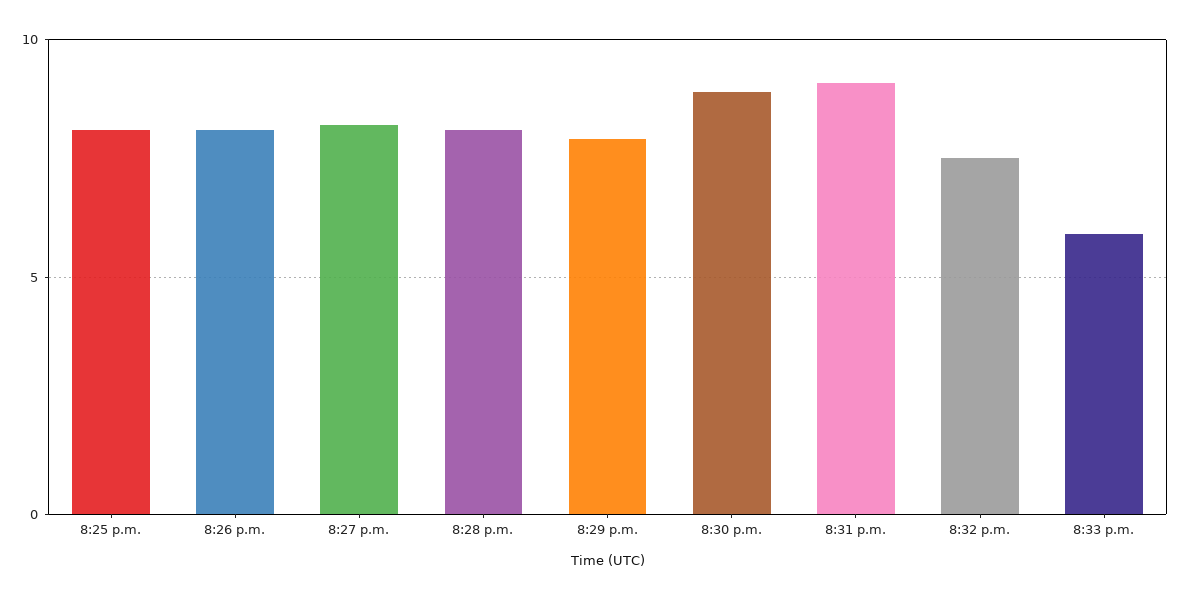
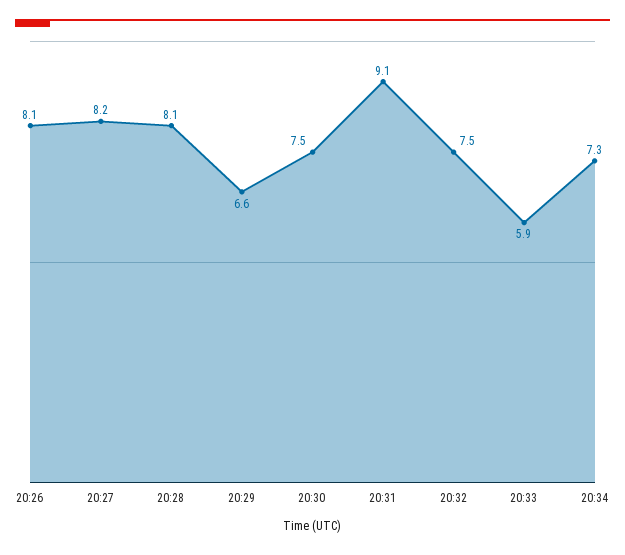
8:25 p.m.: 8 -> none
8:29 p.m.: 8 -> 6.6
8:30 p.m.: 9 -> 7.5
20:34: none -> 7.3

